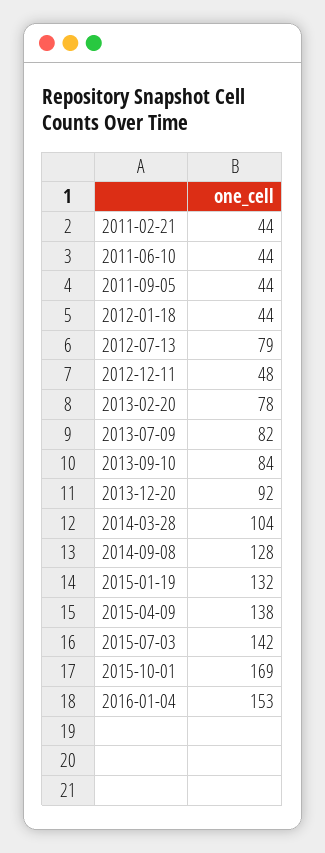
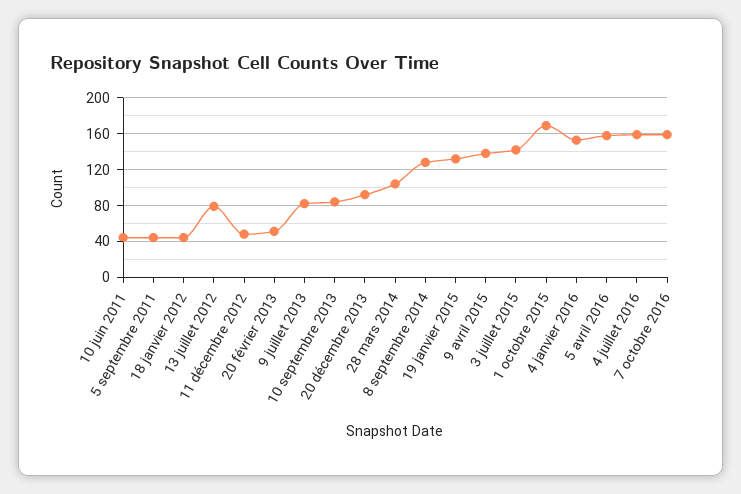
2011-02-21: 44 -> none
2013-02-20: 78 -> 50
5 avril 2016: none -> 160
4 juillet 2016: none -> 160
7 octobre 2016: none -> 160

